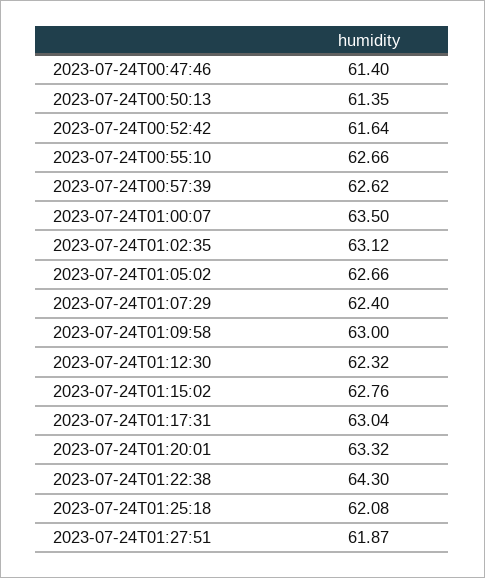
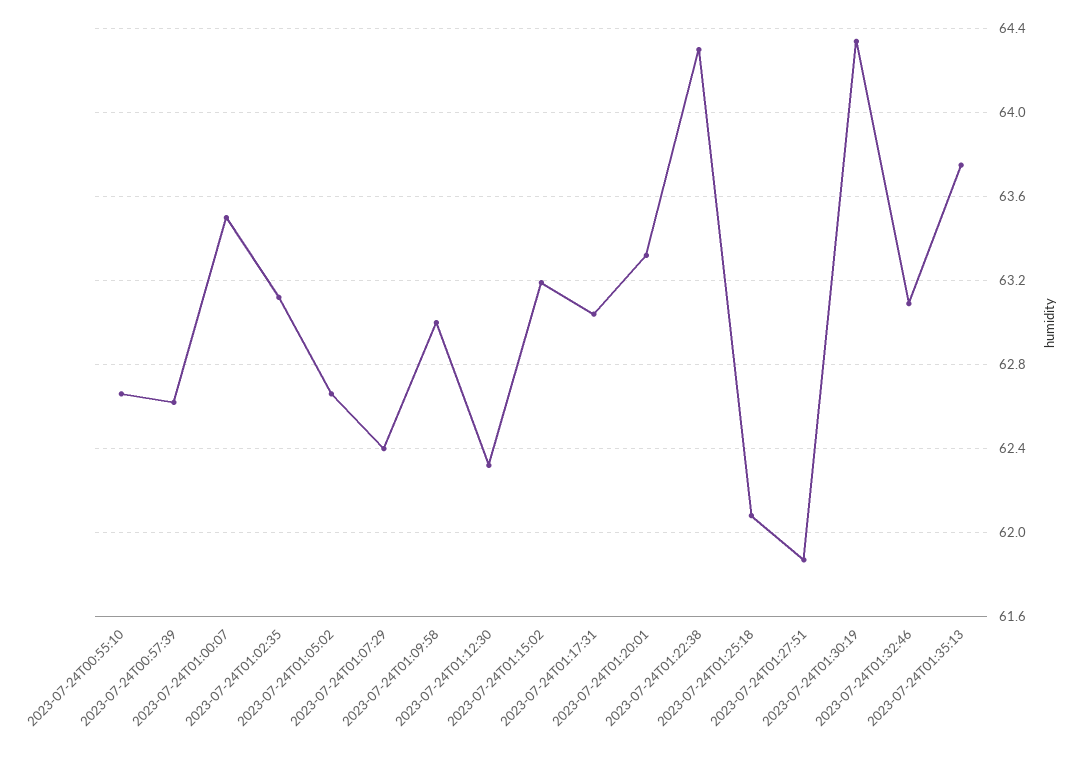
2023-07-24T00:47:46: 61.4 -> none
2023-07-24T00:50:13: 61.35 -> none
2023-07-24T00:52:42: 61.64 -> none
2023-07-24T01:15:02: 62.76 -> 63.2
2023-07-24T01:30:19: none -> 64.35
2023-07-24T01:32:46: none -> 63.1
2023-07-24T01:35:13: none -> 63.75

